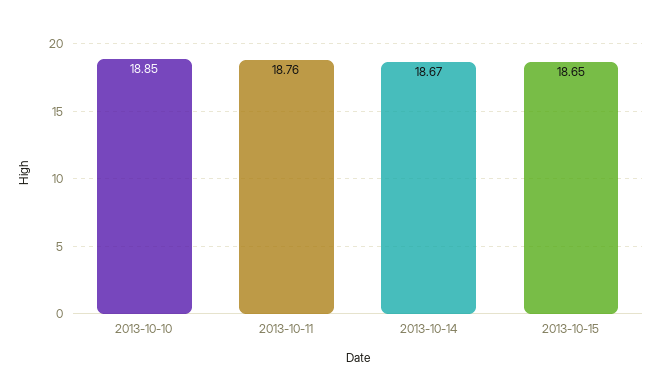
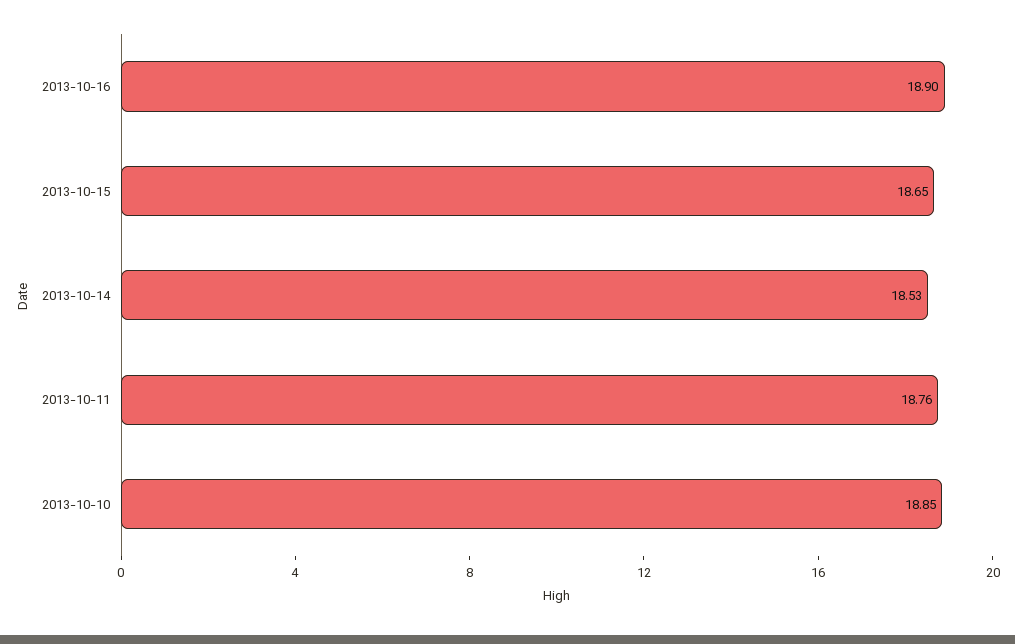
2013-10-14: 18.67 -> 18.53
2013-10-16: none -> 18.9

